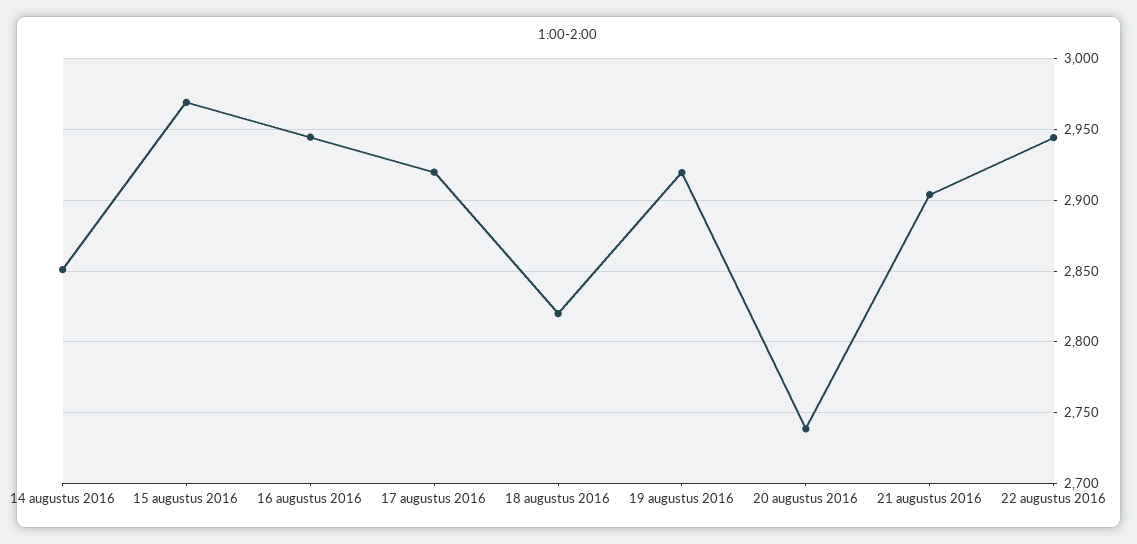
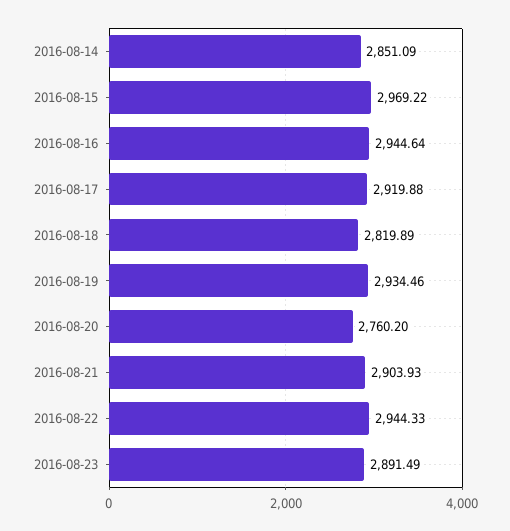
19 augustus 2016: 2920 -> 2934.46
20 augustus 2016: 2740 -> 2760.2
2016-08-23: none -> 2891.49

